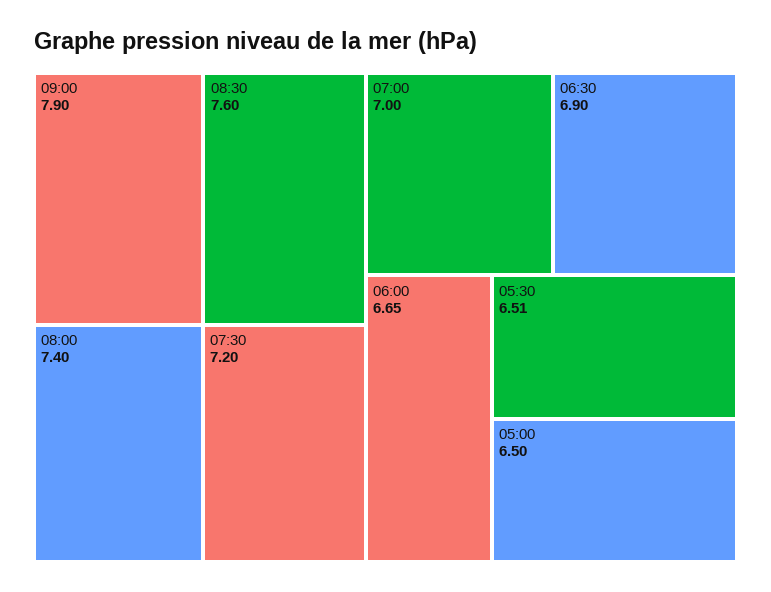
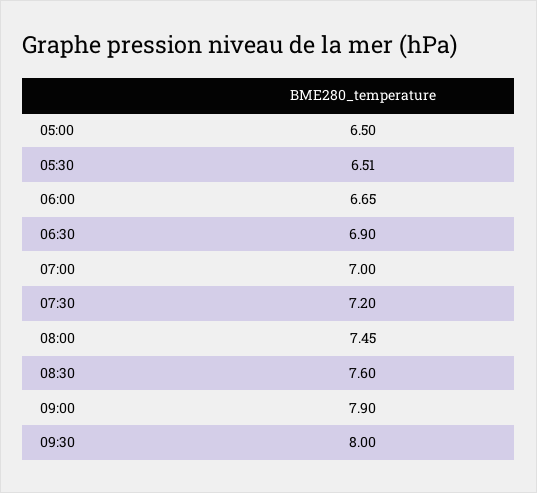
08:00: 7.4 -> 7.45
09:30: none -> 8

